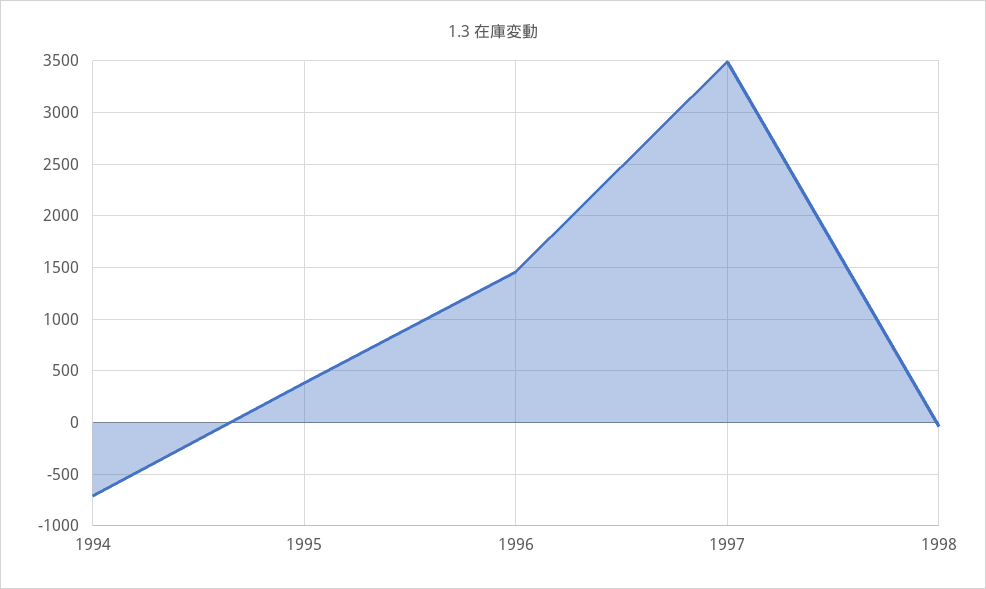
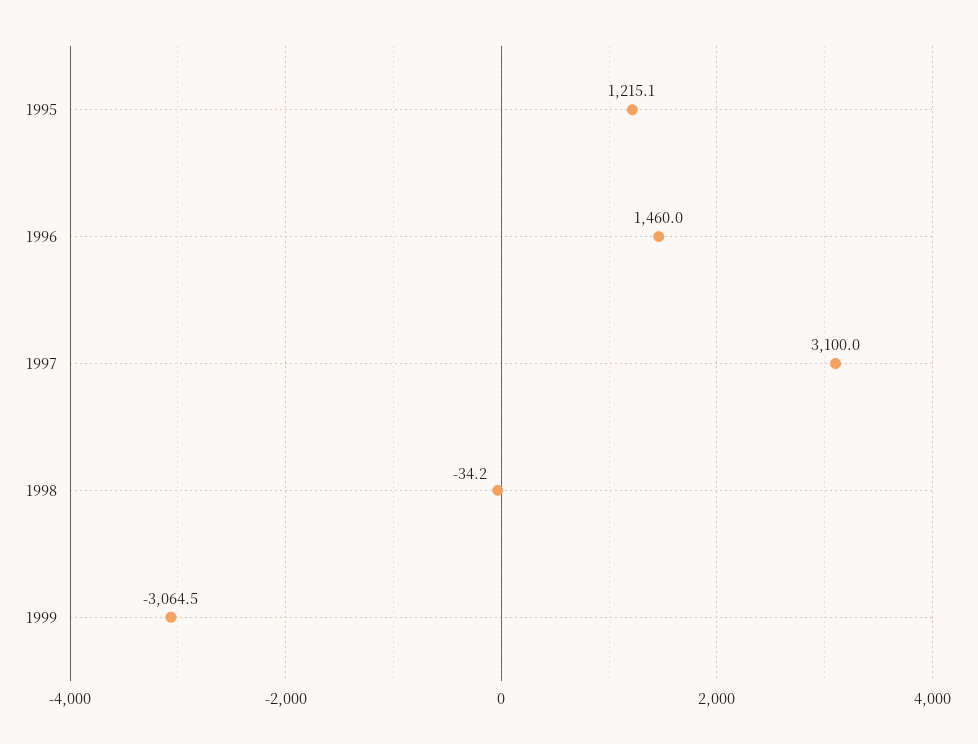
1994: -700 -> none
1995: 400 -> 1215.1
1997: 3500 -> 3100
1999: none -> -3064.5

